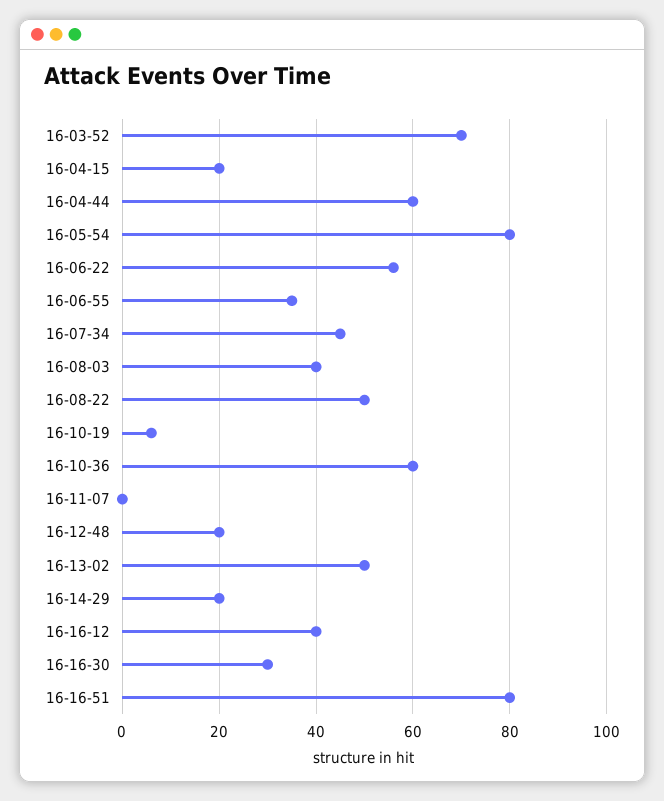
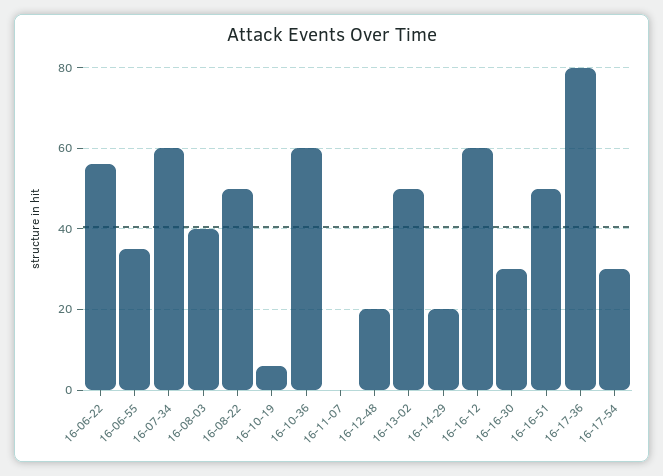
16-03-52: 70 -> none
16-04-15: 20 -> none
16-04-44: 60 -> none
16-05-54: 80 -> none
16-07-34: 45 -> 60
16-16-12: 40 -> 60
16-16-51: 80 -> 50
16-17-36: none -> 80
16-17-54: none -> 30

